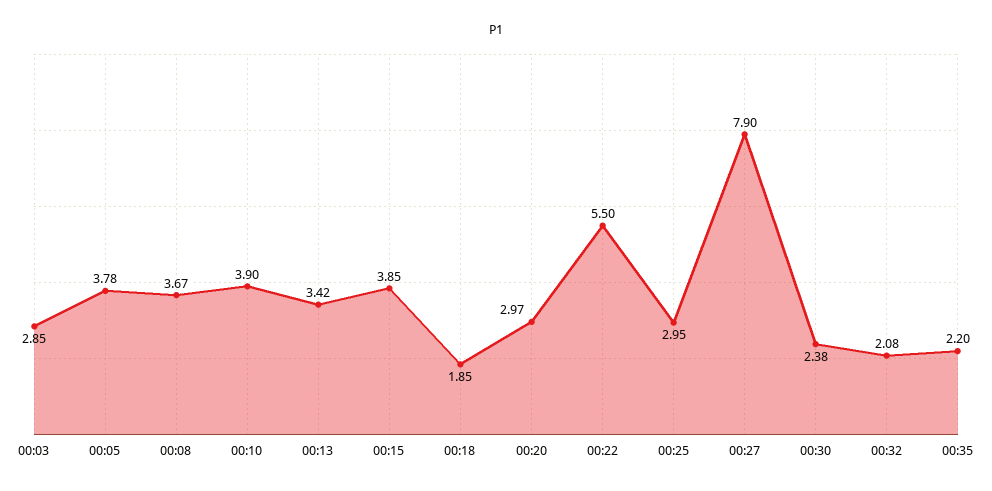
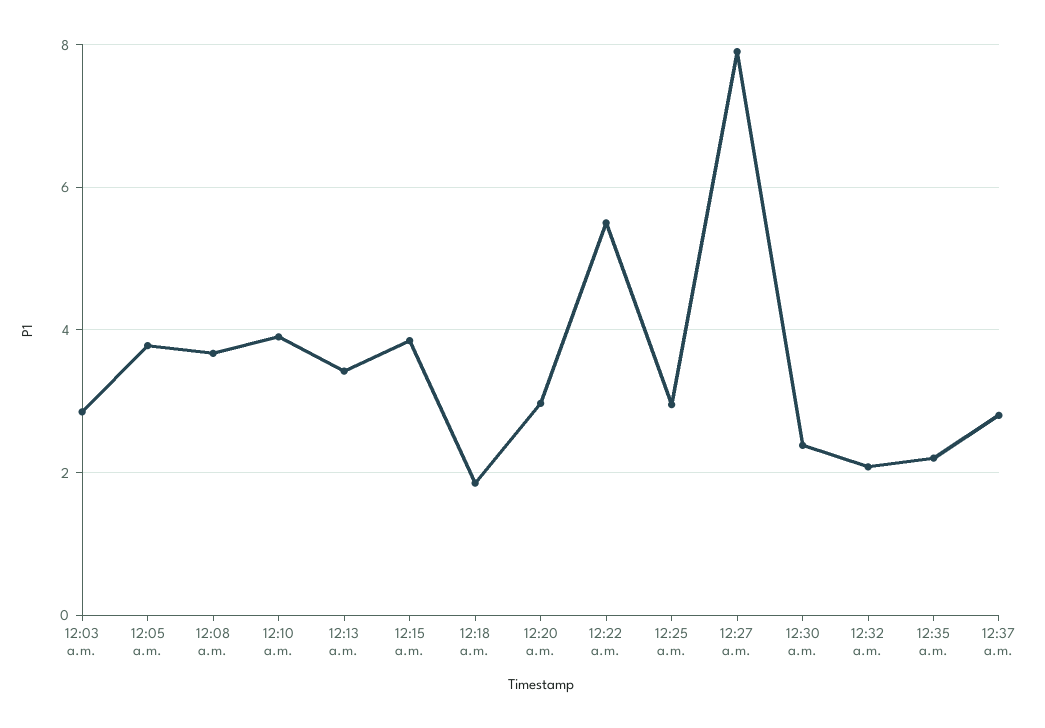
12:37 a.m.: none -> 2.8

